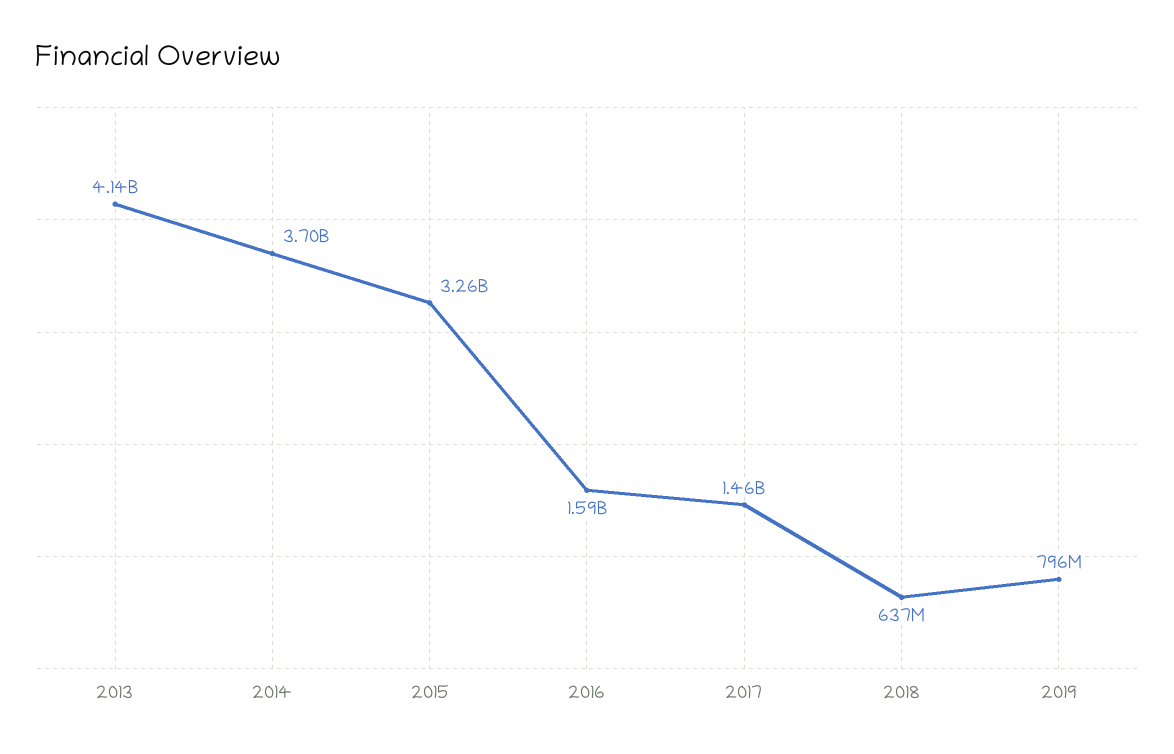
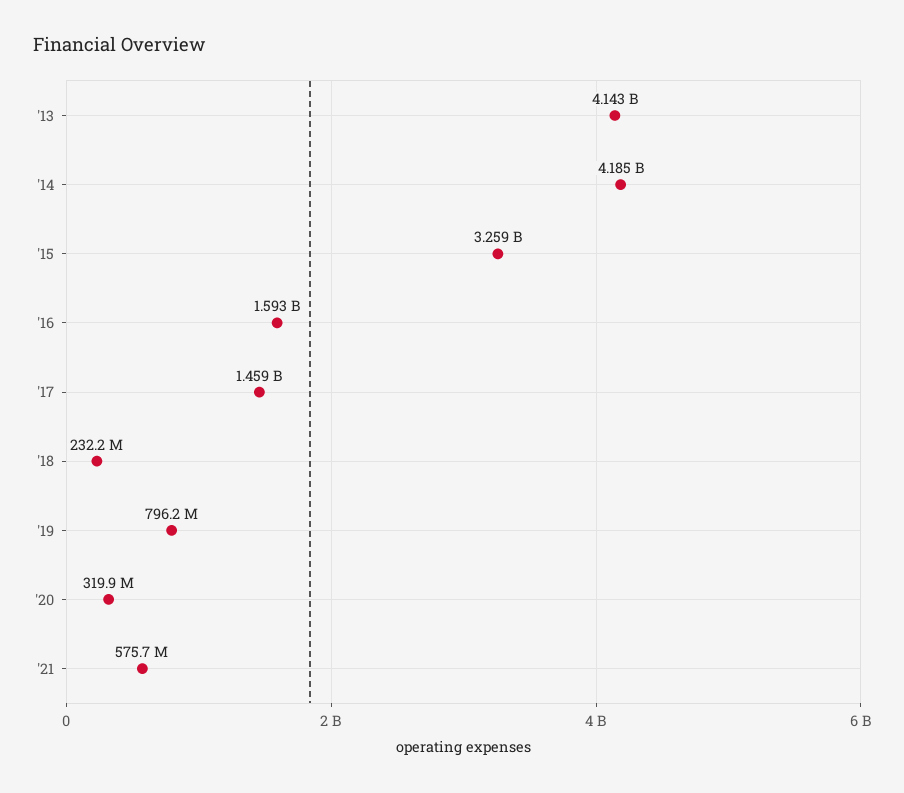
2014: 3700000000 -> 4185000000
2018: 637000000 -> 232200000
'20: none -> 319900000
'21: none -> 575700000

